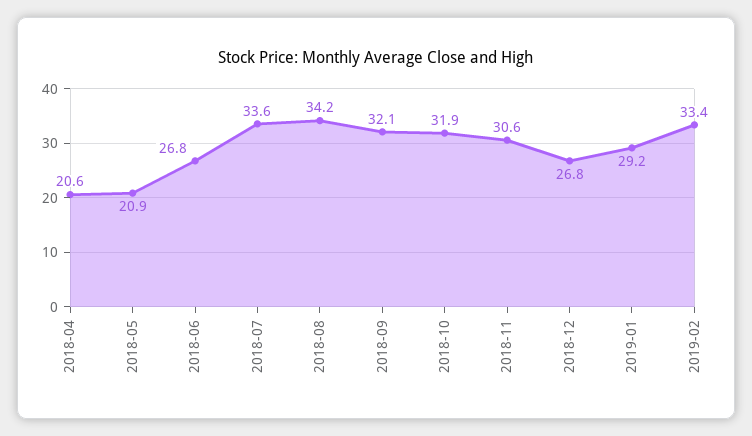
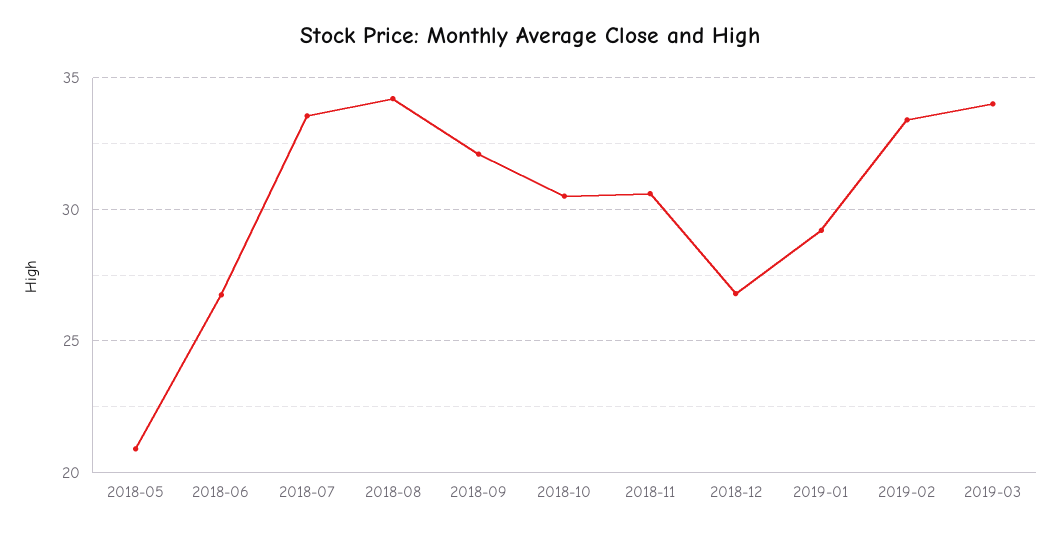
2018-04: 20.6 -> none
2018-10: 31.9 -> 30.5
2019-03: none -> 34

